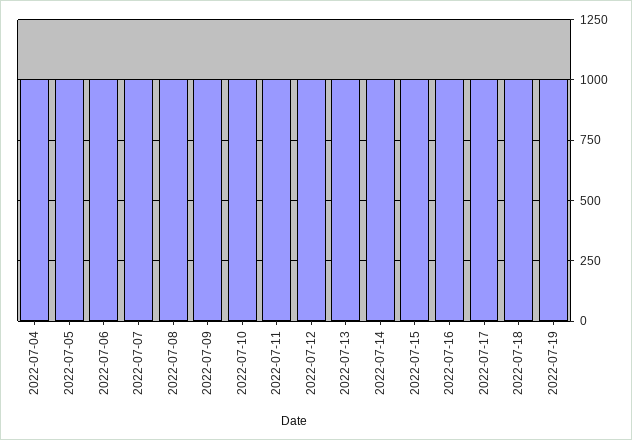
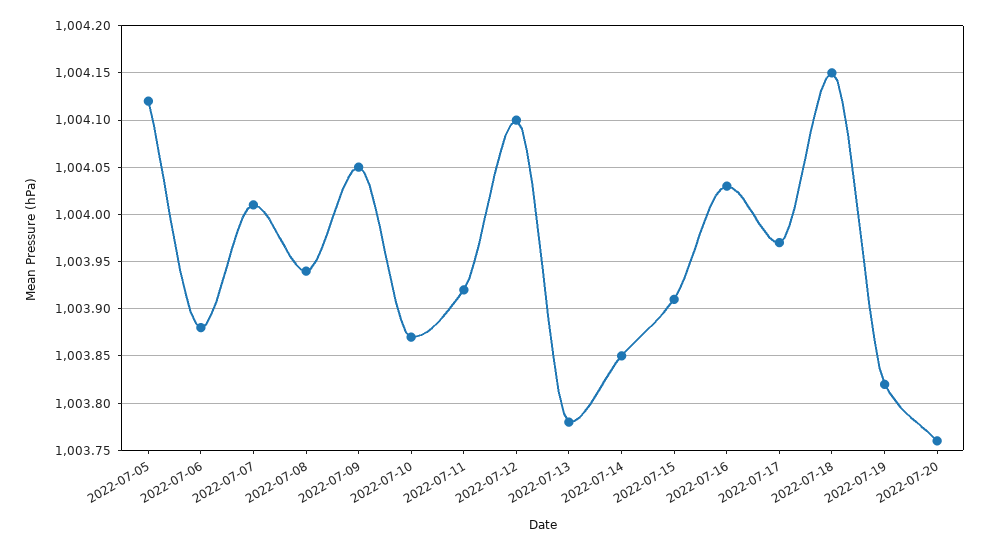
2022-07-04: 1000 -> none
2022-07-20: none -> 1003.76

